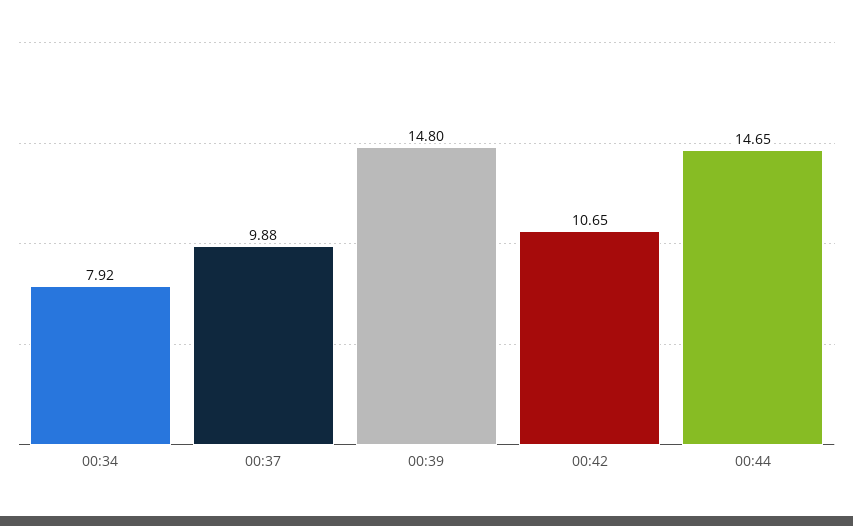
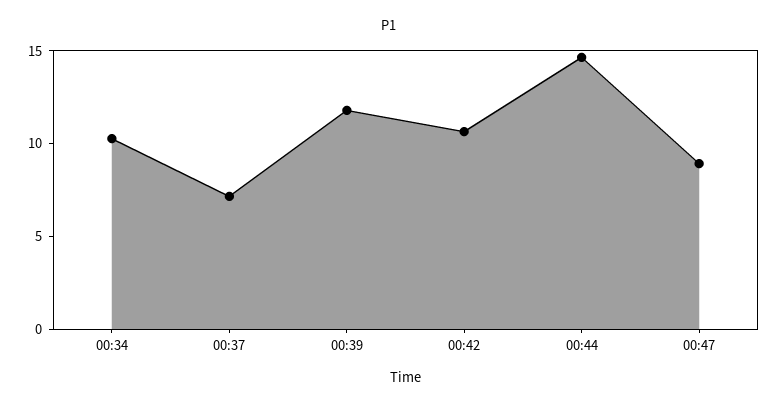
00:34: 7.92 -> 10
00:37: 9.88 -> 7
00:39: 14.8 -> 12
00:47: none -> 9

